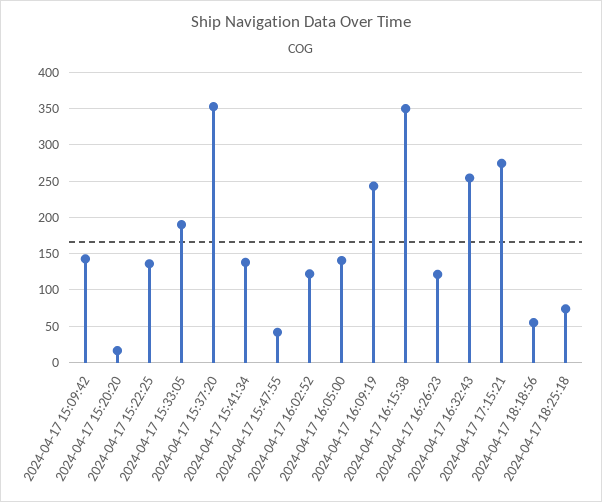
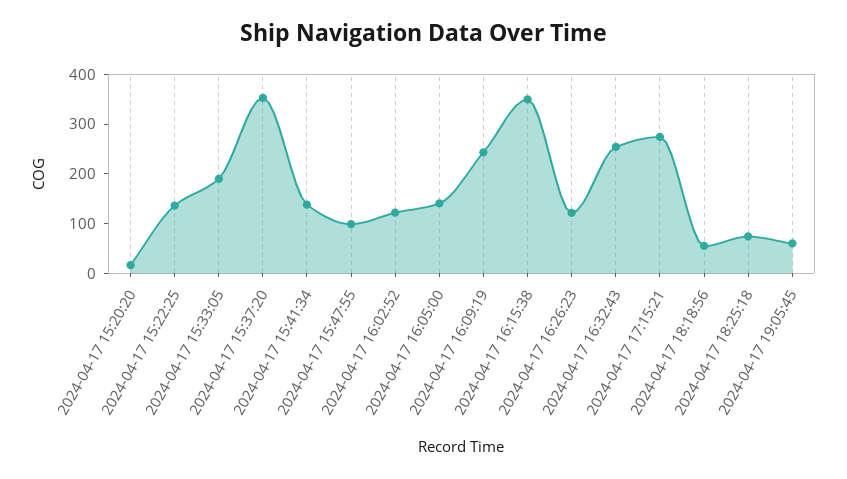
2024-04-17 15:09:42: 140 -> none
2024-04-17 15:47:55: 40 -> 100
2024-04-17 19:05:45: none -> 60

